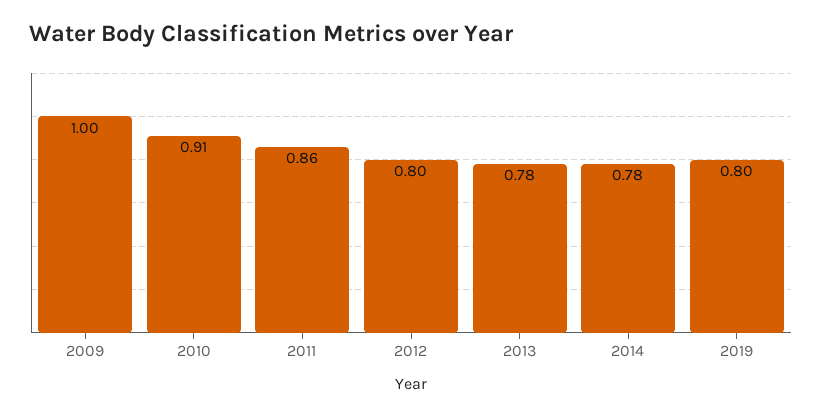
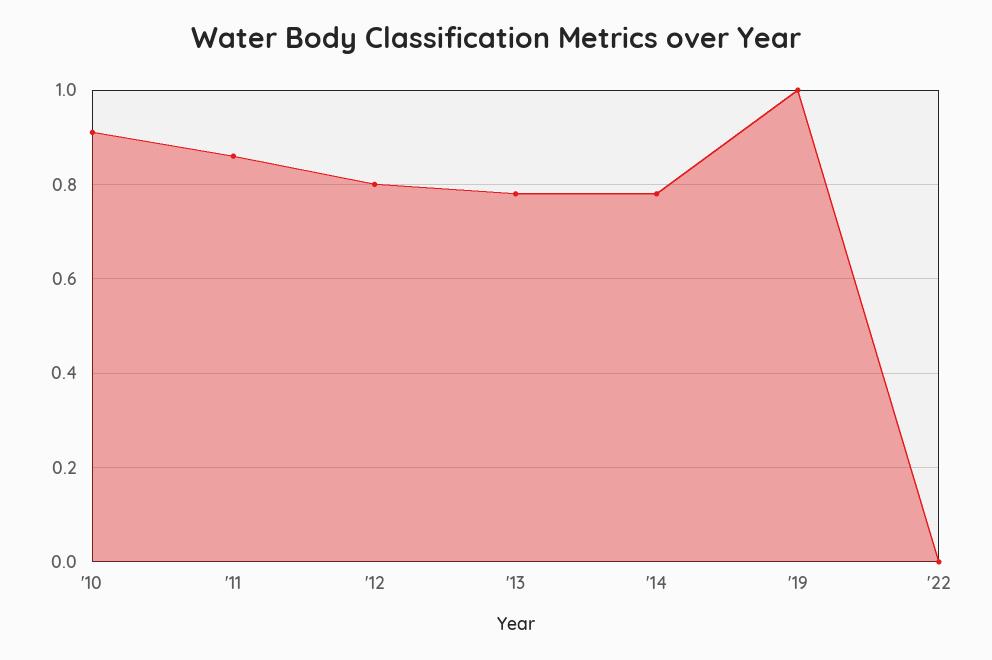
2009: 1 -> none
2019: 0.8 -> 1
'22: none -> 0

